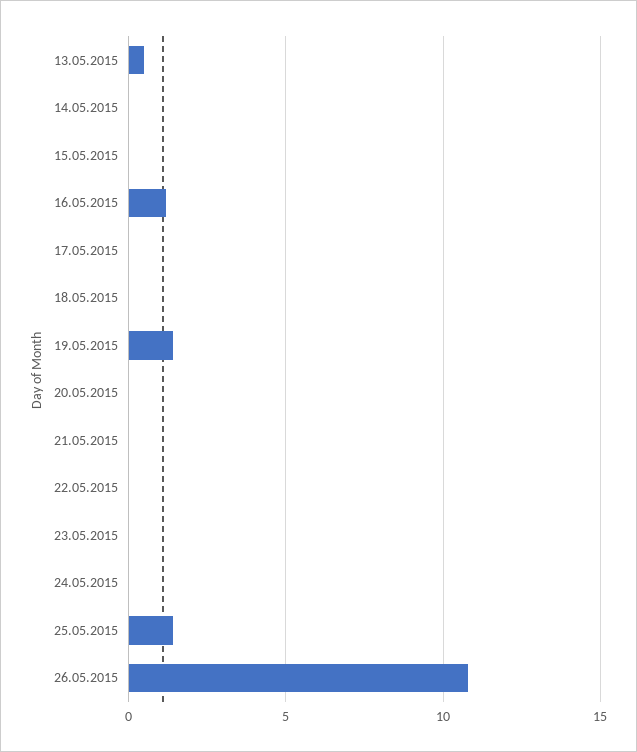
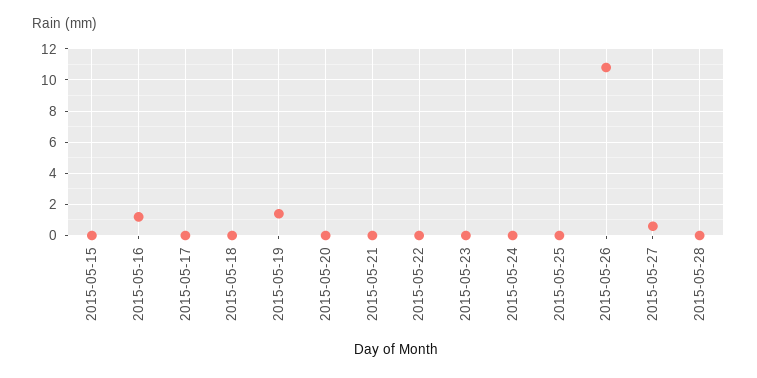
13.05.2015: 0.5 -> none
14.05.2015: 0 -> none
25.05.2015: 1.5 -> 0
2015-05-27: none -> 0.5
2015-05-28: none -> 0

